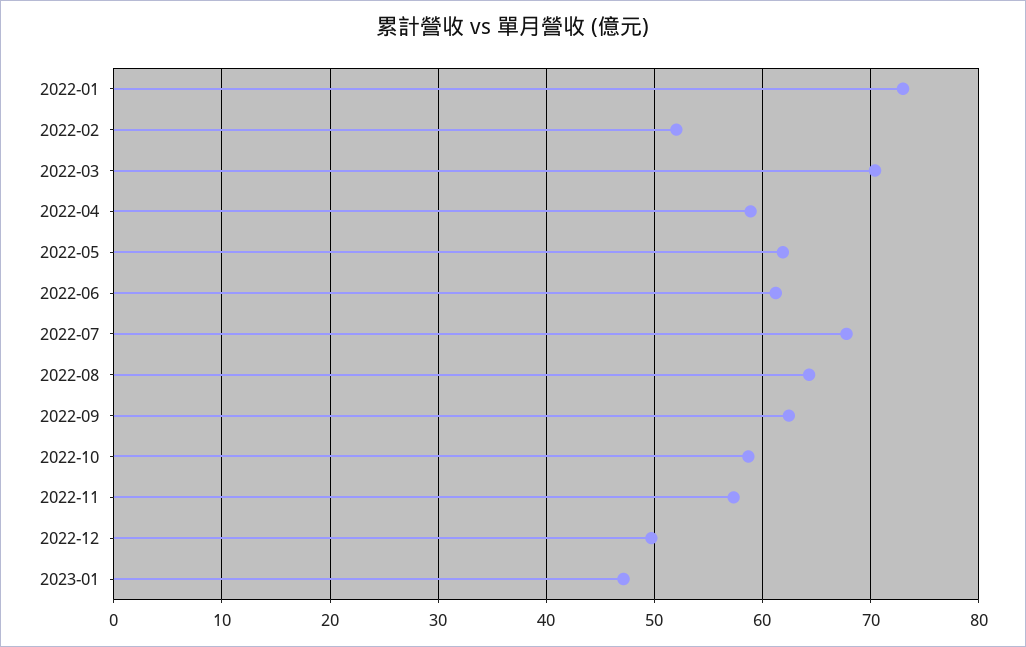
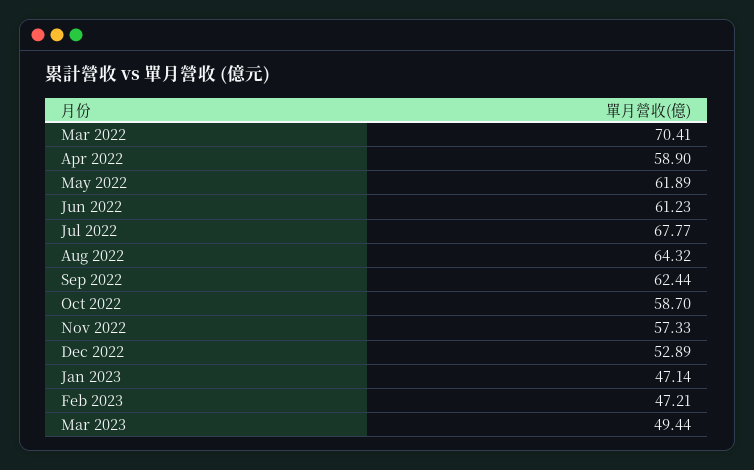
2022-01: 73 -> none
2022-02: 52 -> none
2022-12: 50 -> 52.89
Feb 2023: none -> 47.21
Mar 2023: none -> 49.44

